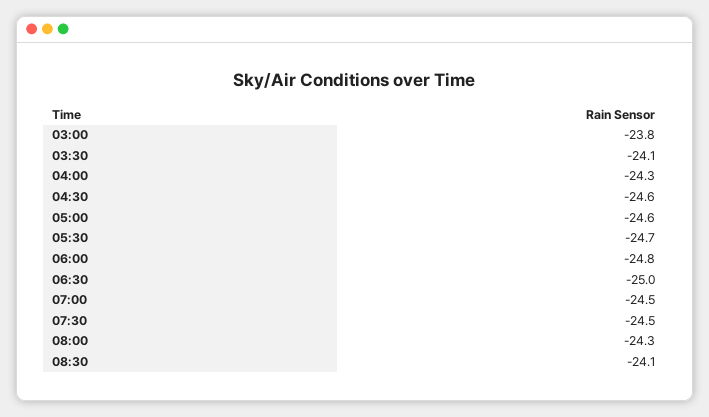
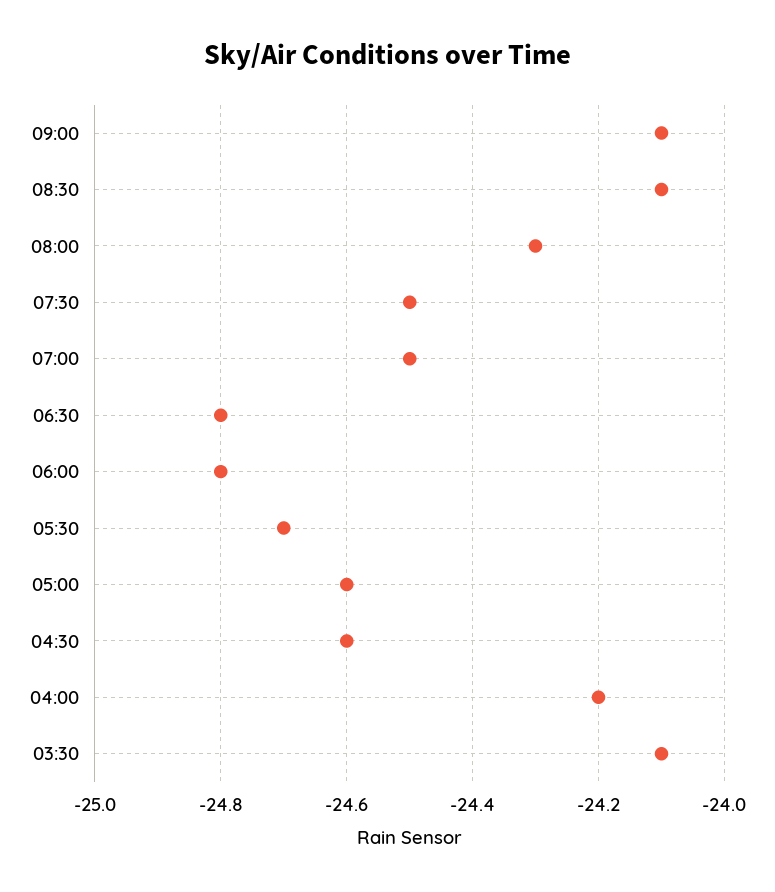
03:00: -23.8 -> none
04:00: -24.3 -> -24.2
06:30: -25 -> -24.8
09:00: none -> -24.1

